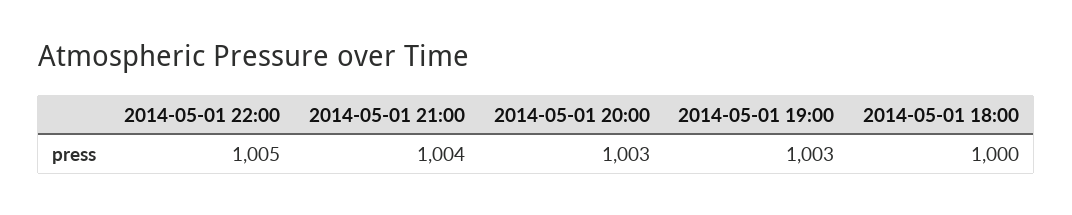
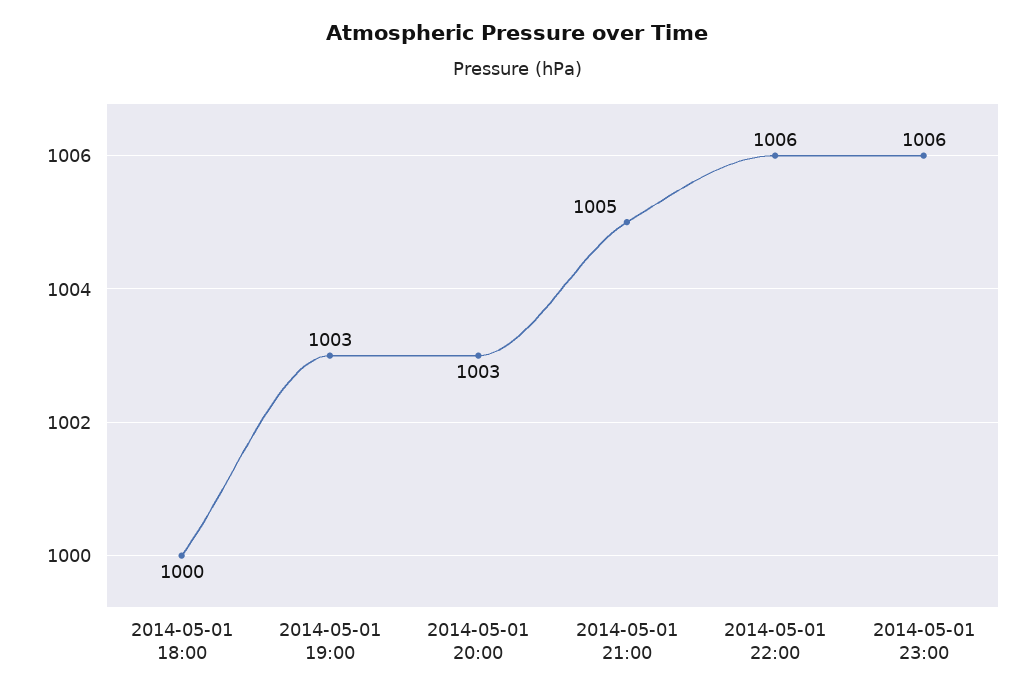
2014-05-01 22:00: 1005 -> 1006
2014-05-01 21:00: 1004 -> 1005
2014-05-01 23:00: none -> 1006

